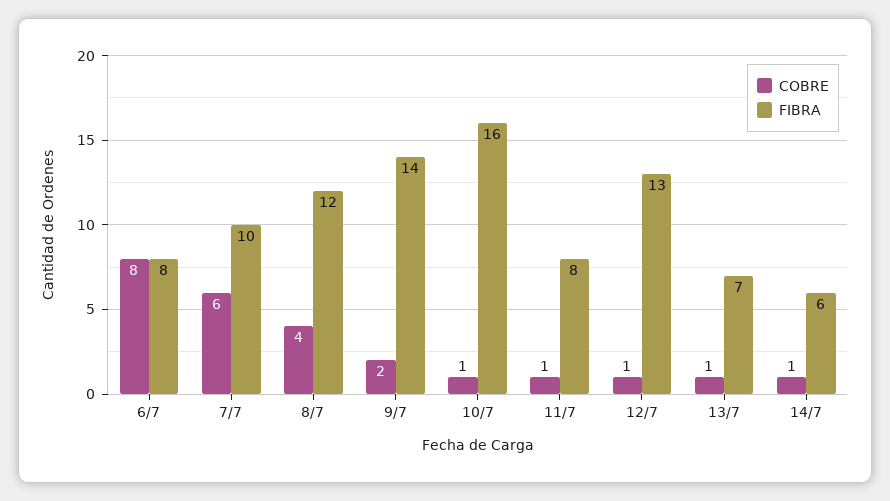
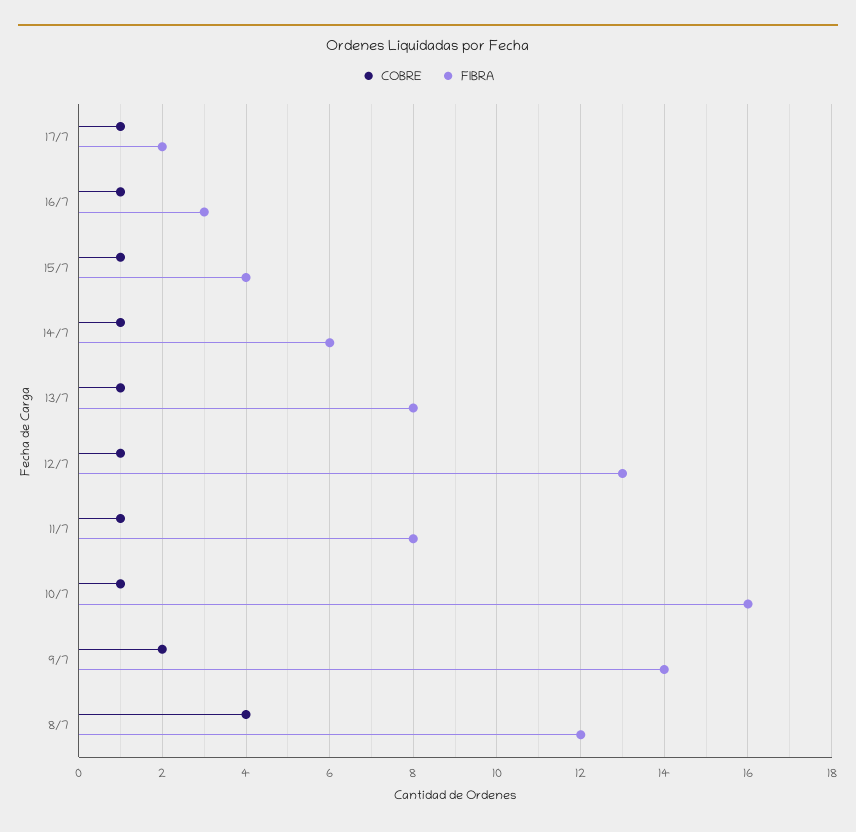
COBRE, 6/7: 8 -> none
FIBRA, 6/7: 8 -> none
COBRE, 7/7: 6 -> none
FIBRA, 7/7: 10 -> none
FIBRA, 13/7: 7 -> 8
COBRE, 17/7: none -> 1
FIBRA, 17/7: none -> 2
COBRE, 16/7: none -> 1
FIBRA, 16/7: none -> 3
COBRE, 15/7: none -> 1
FIBRA, 15/7: none -> 4

